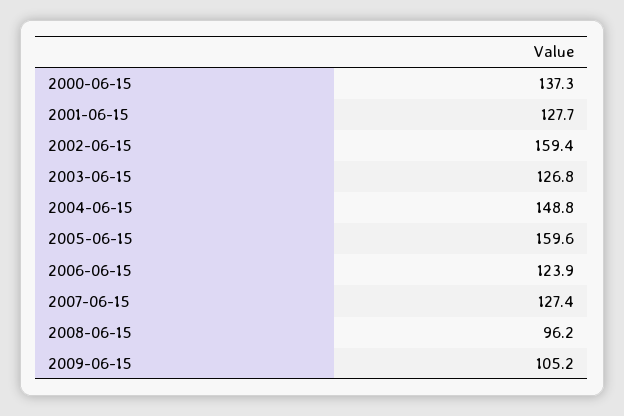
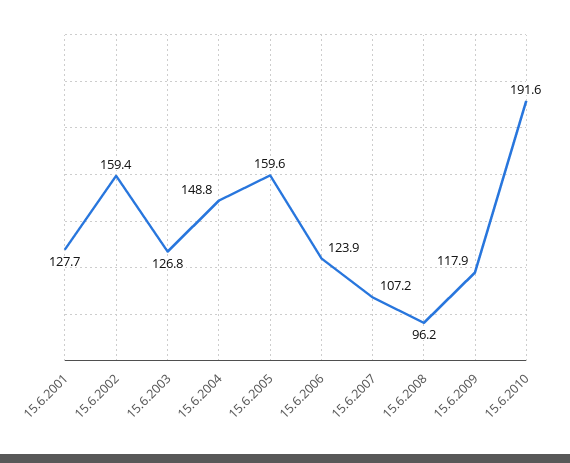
2000-06-15: 137.3 -> none
2007-06-15: 127.4 -> 107.2
2009-06-15: 105.2 -> 117.9
15.6.2010: none -> 191.6

